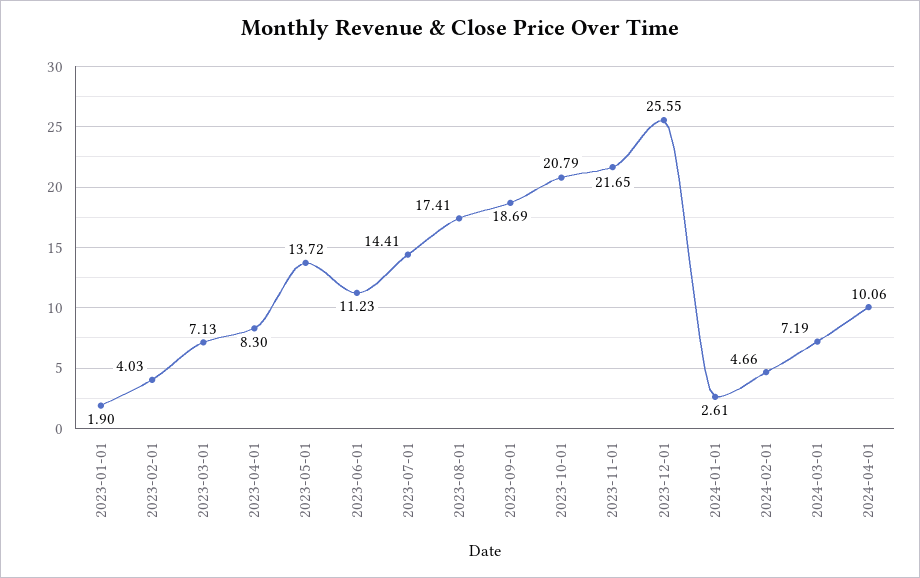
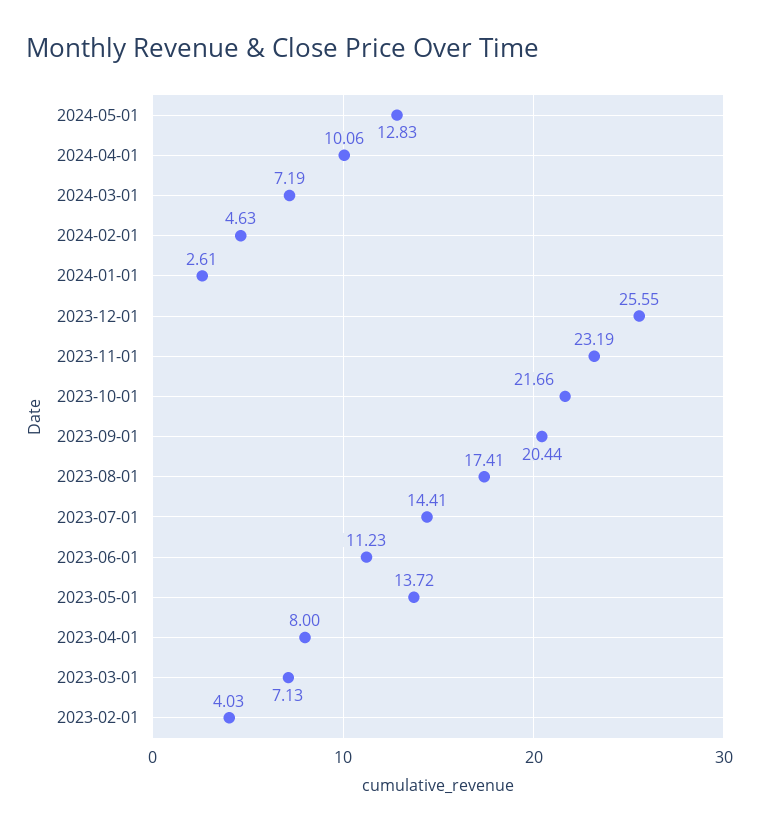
2023-01-01: 1.9 -> none
2023-04-01: 8.3 -> 8
2023-09-01: 18.69 -> 20.44
2023-10-01: 20.79 -> 21.66
2023-11-01: 21.65 -> 23.19
2024-02-01: 4.66 -> 4.63
2024-05-01: none -> 12.83

